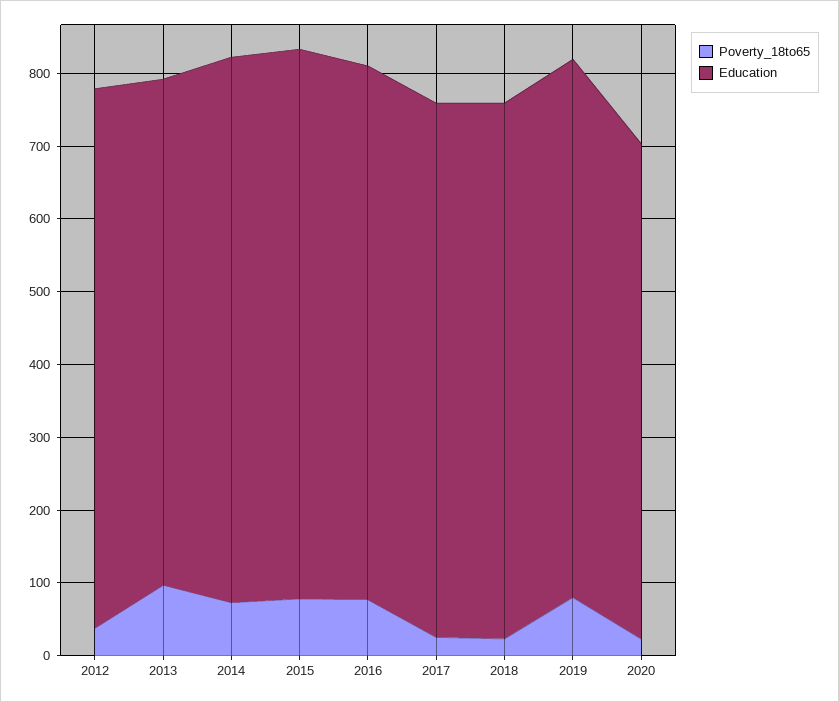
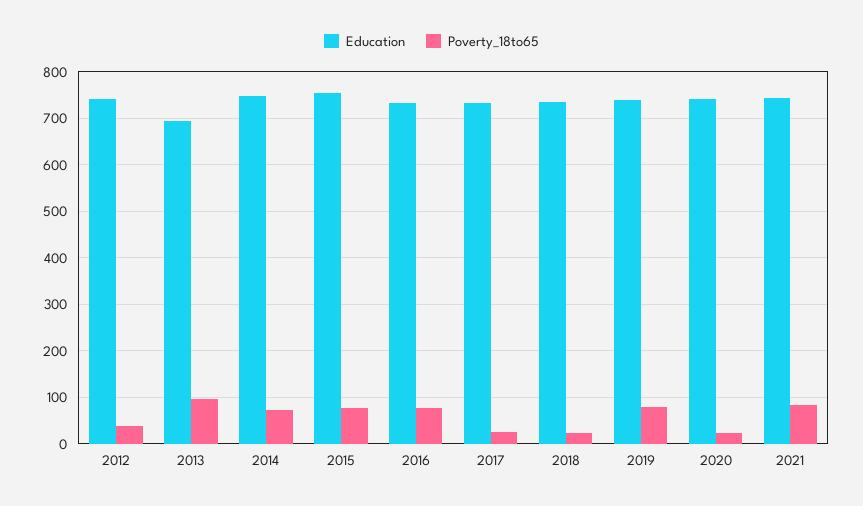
Education, 2020: 680 -> 740
Education, 2021: none -> 740
Poverty_18to65, 2021: none -> 80

